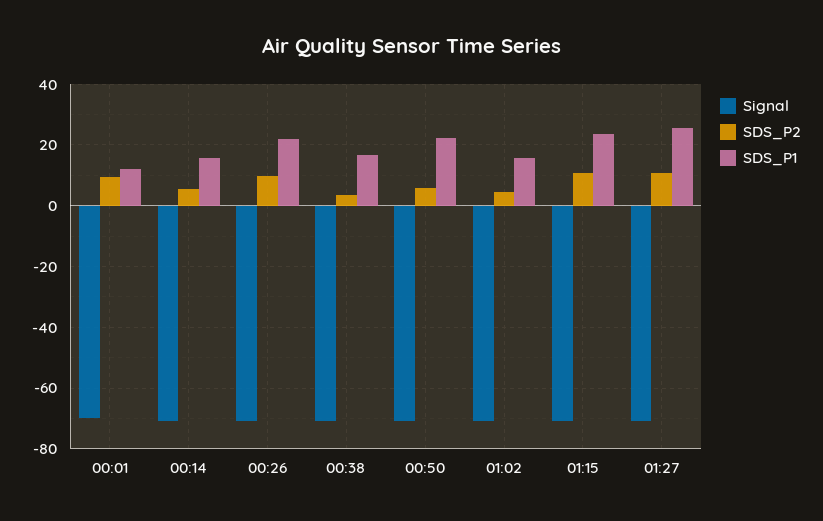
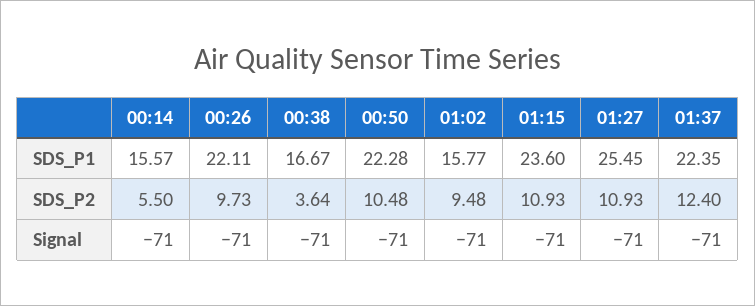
Signal, 00:01: -70 -> none
SDS_P2, 00:01: 10 -> none
SDS_P1, 00:01: 12 -> none
SDS_P2, 00:50: 6 -> 10.48
SDS_P2, 01:02: 4 -> 9.48
SDS_P1, 01:37: none -> 22.35
SDS_P2, 01:37: none -> 12.4
Signal, 01:37: none -> -71

